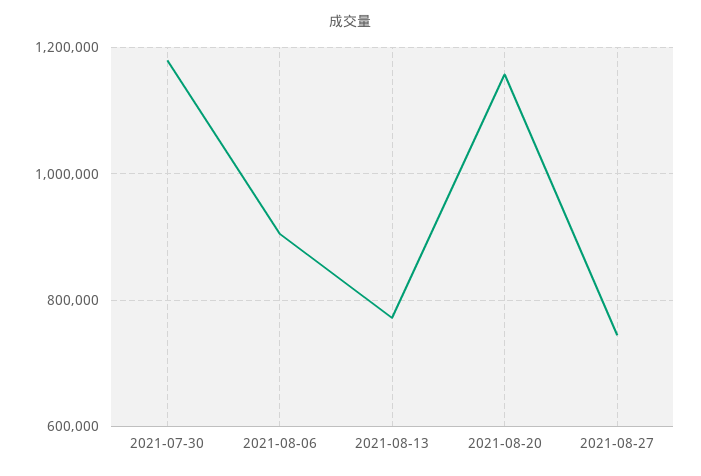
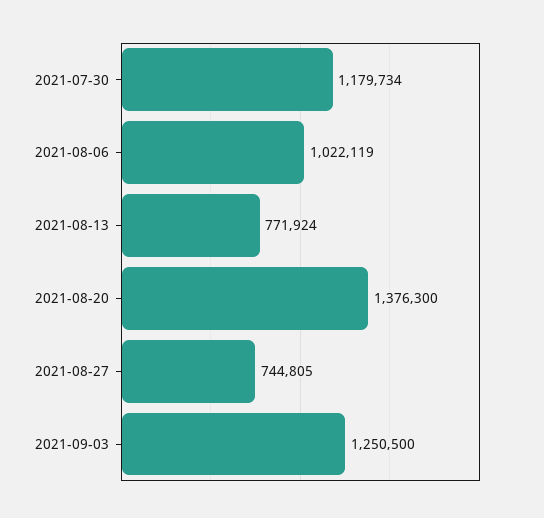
2021-08-06: 900000 -> 1022119
2021-08-20: 1160000 -> 1376300
2021-09-03: none -> 1250500

